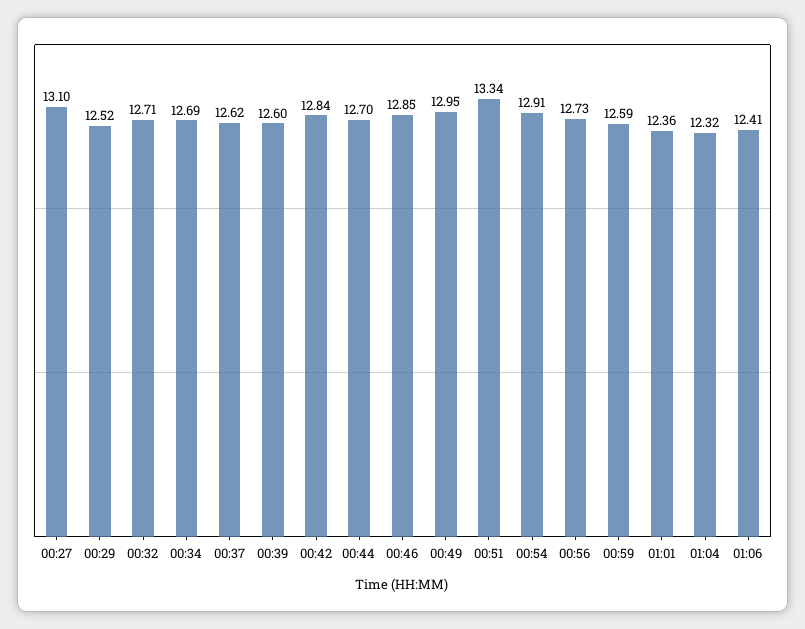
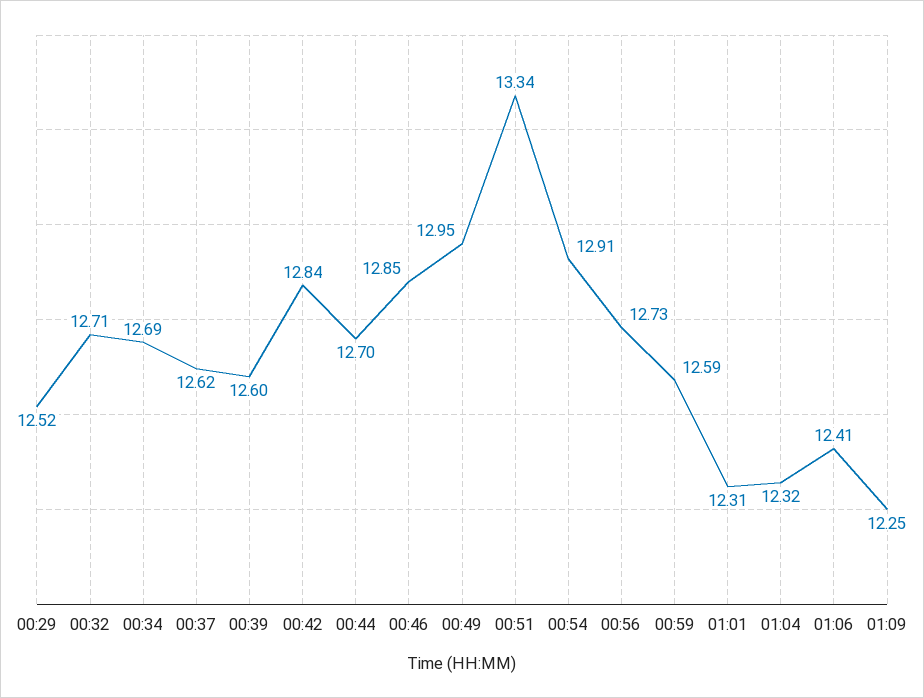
00:27: 13.1 -> none
01:01: 12.36 -> 12.31
01:09: none -> 12.25

